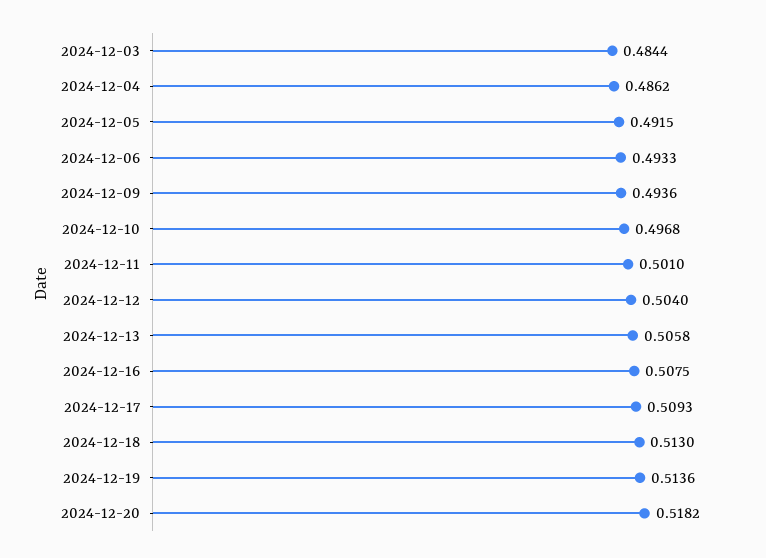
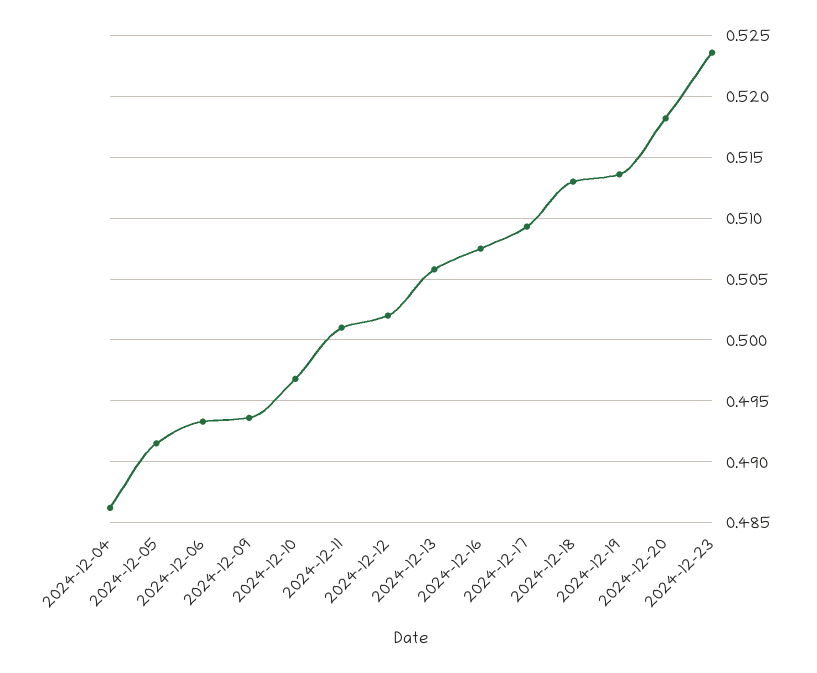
2024-12-03: 0.4844 -> none
2024-12-12: 0.504 -> 0.502
2024-12-23: none -> 0.5235

